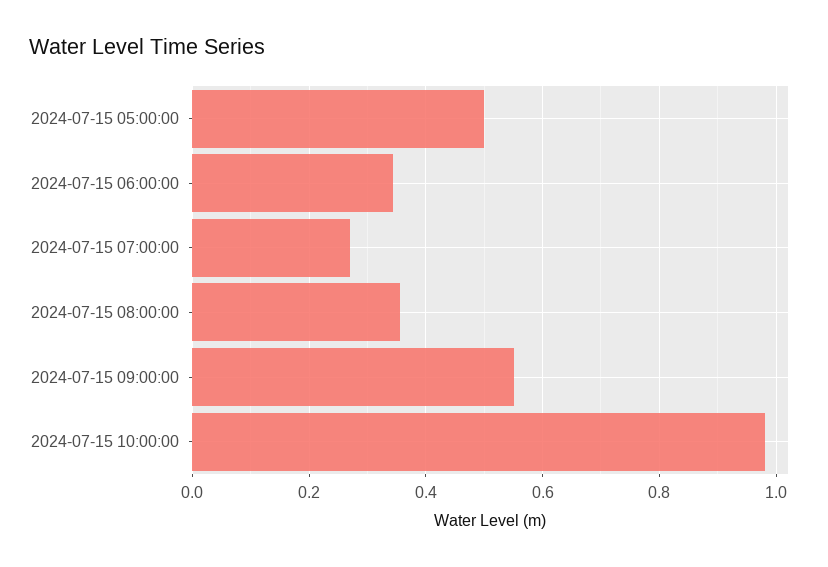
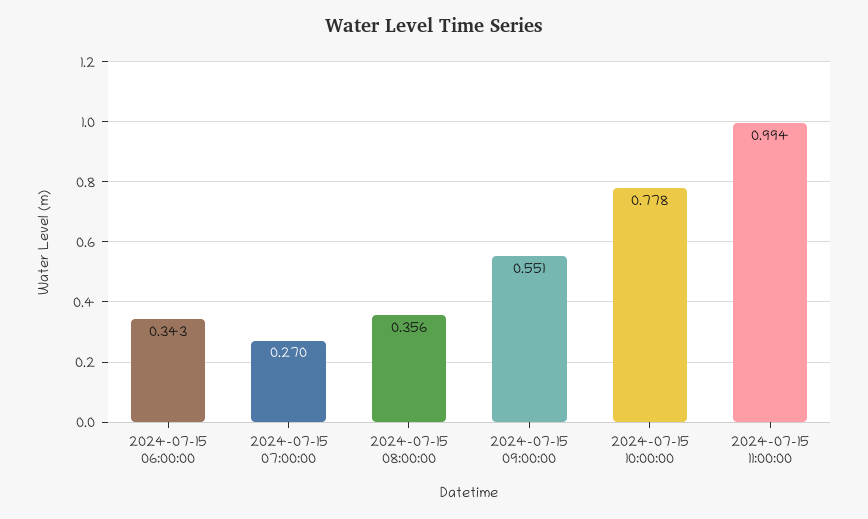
2024-07-15 05:00:00: 0.5 -> none
2024-07-15 10:00:00: 0.98 -> 0.778
2024-07-15 11:00:00: none -> 0.994

